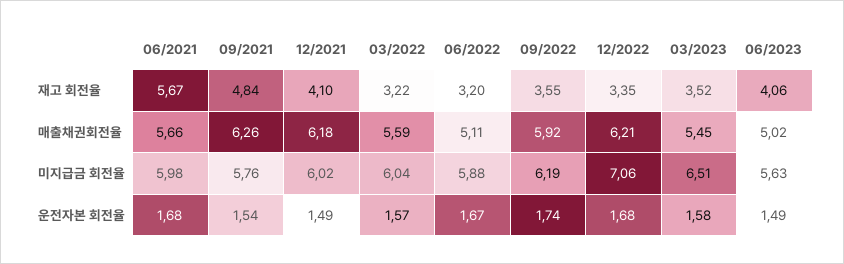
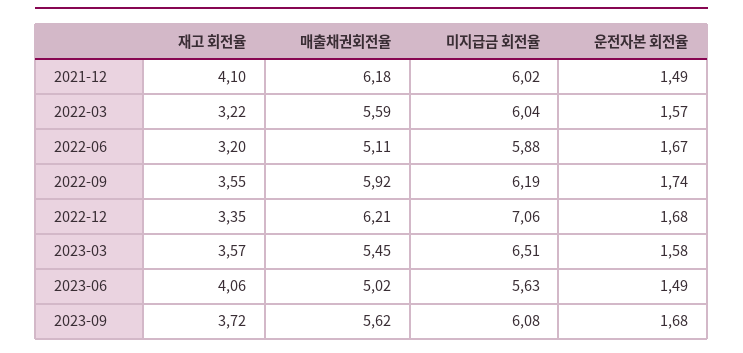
06/2021, 재고 회전율: 5.67 -> none
09/2021, 재고 회전율: 4.84 -> none
03/2023, 재고 회전율: 3.52 -> 3.57
06/2021, 매출채권회전율: 5.66 -> none
09/2021, 매출채권회전율: 6.26 -> none
06/2021, 미지급금 회전율: 5.98 -> none
09/2021, 미지급금 회전율: 5.76 -> none
06/2021, 운전자본 회전율: 1.68 -> none
09/2021, 운전자본 회전율: 1.54 -> none
2023-09, 재고 회전율: none -> 3.72
2023-09, 매출채권회전율: none -> 5.62
2023-09, 미지급금 회전율: none -> 6.08
2023-09, 운전자본 회전율: none -> 1.68

